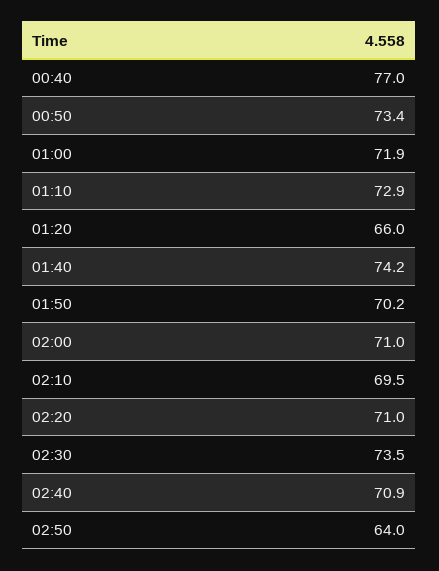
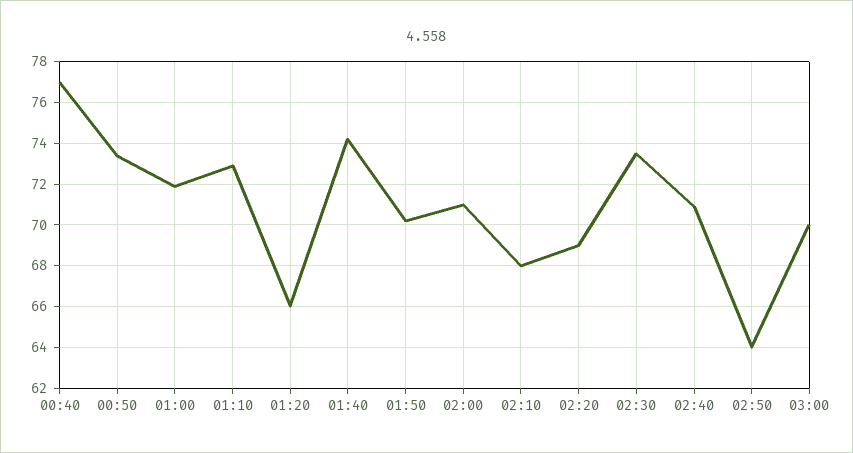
02:10: 69.5 -> 68
02:20: 71 -> 69
03:00: none -> 70

